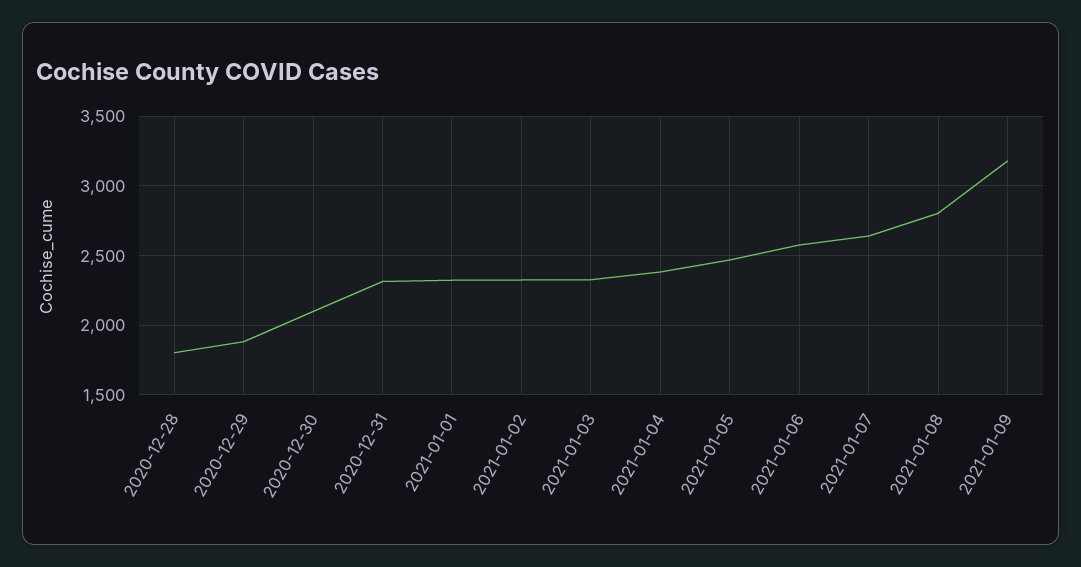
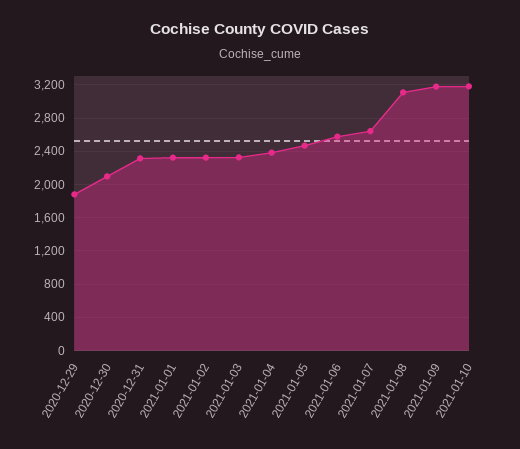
2020-12-28: 1800 -> none
2021-01-08: 2800 -> 3100
2021-01-10: none -> 3200

